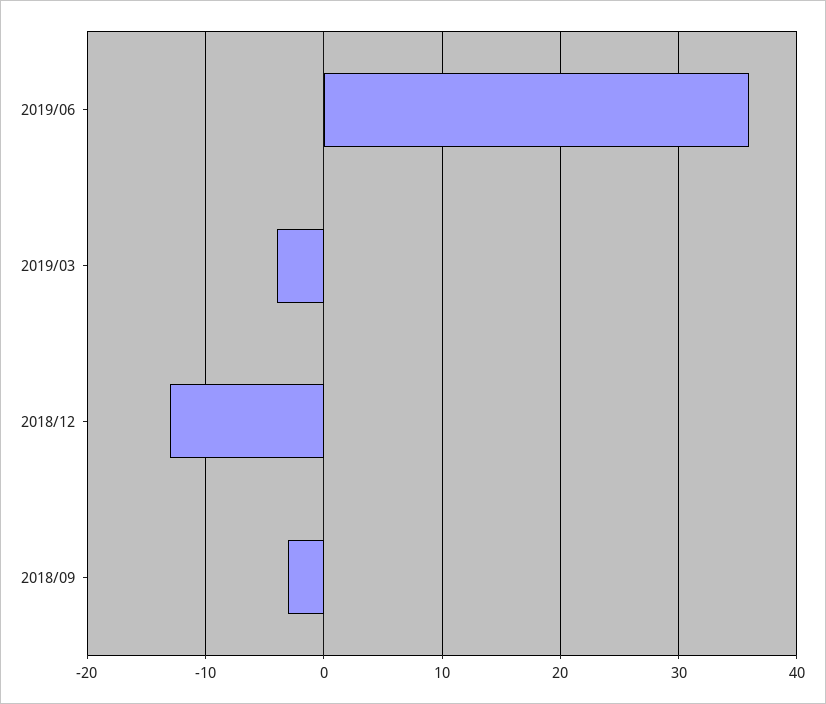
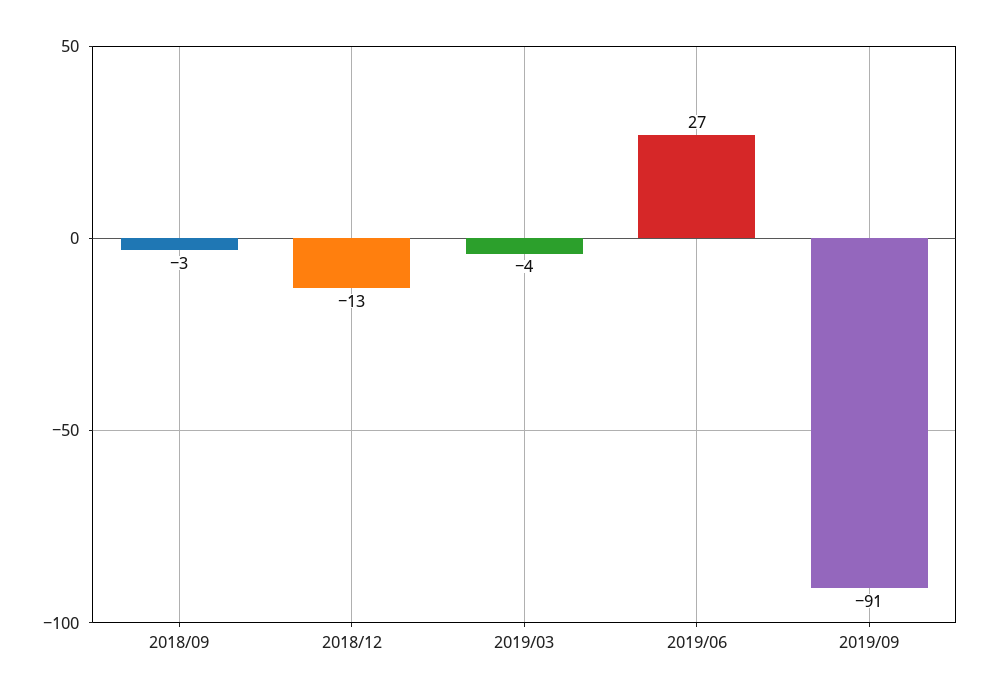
2019/06: 36 -> 27
2019/09: none -> -91

